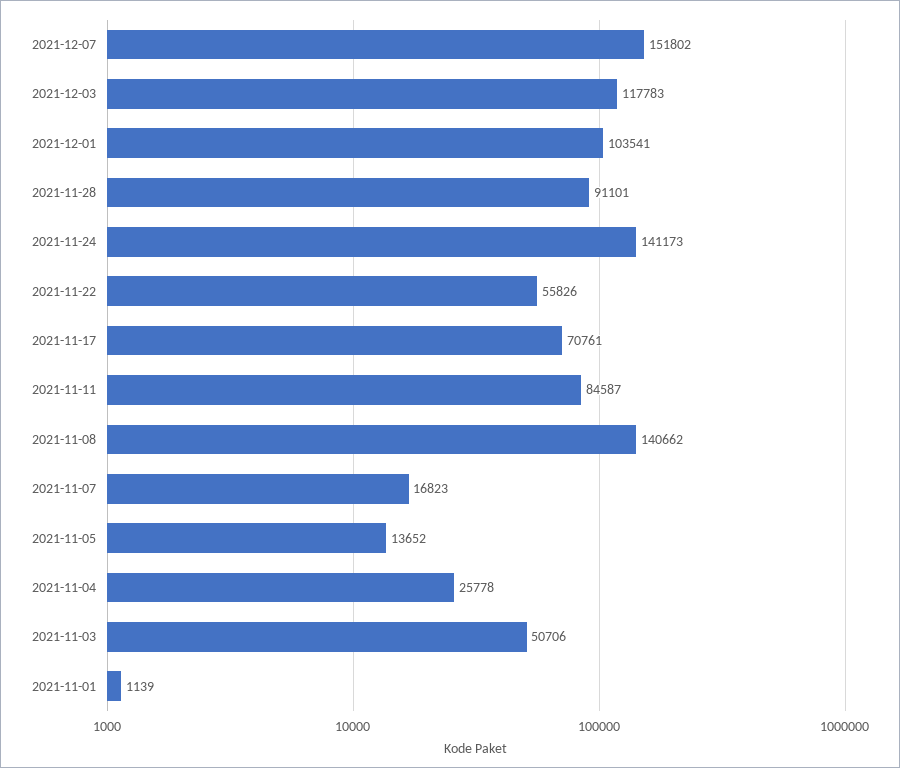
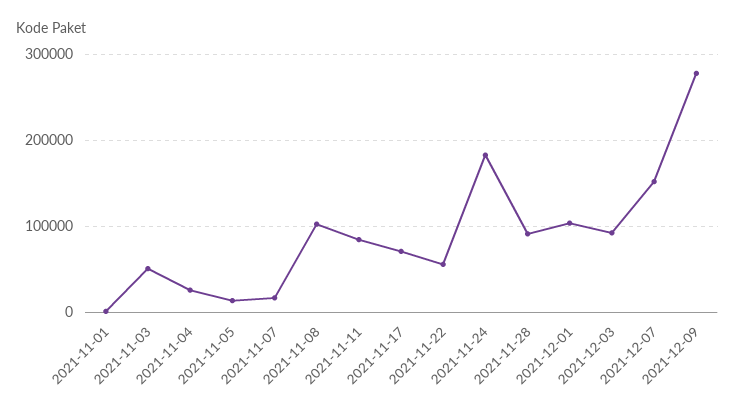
2021-12-03: 117783 -> 90000
2021-11-24: 141173 -> 180000
2021-11-08: 140662 -> 100000
2021-12-09: none -> 280000

